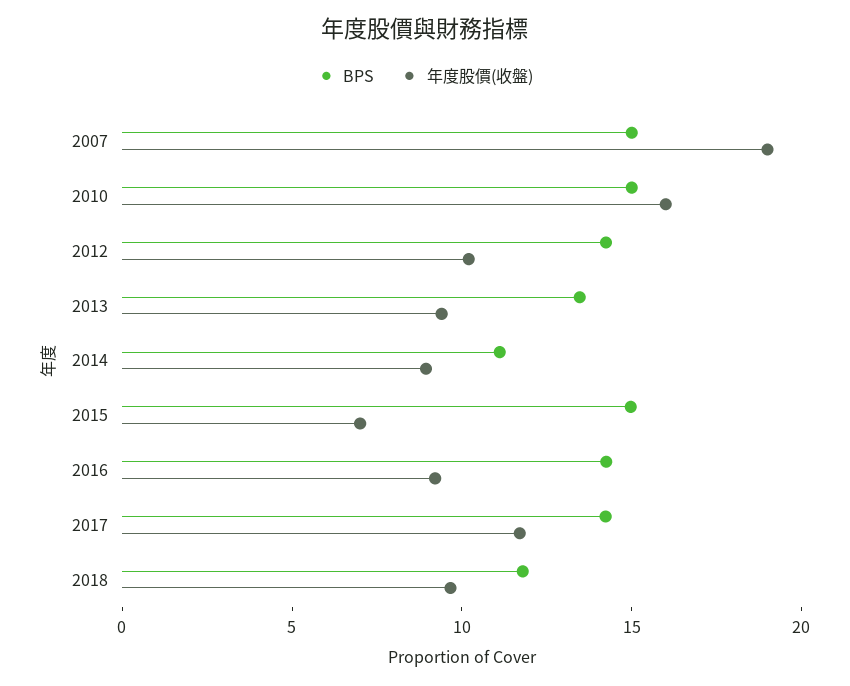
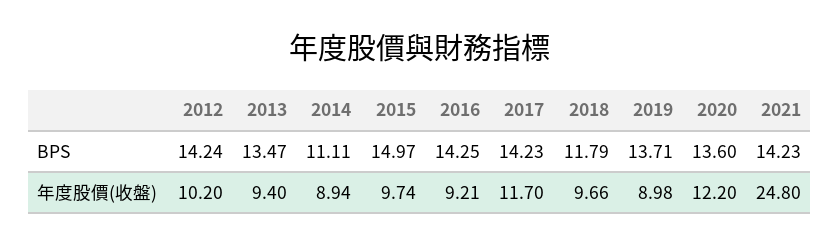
BPS, 2007: 15 -> none
年度股價(收盤), 2007: 19 -> none
BPS, 2010: 15 -> none
年度股價(收盤), 2010: 16 -> none
年度股價(收盤), 2015: 7 -> 9.74
BPS, 2019: none -> 13.71
BPS, 2020: none -> 13.6
BPS, 2021: none -> 14.23
年度股價(收盤), 2019: none -> 8.98
年度股價(收盤), 2020: none -> 12.2
年度股價(收盤), 2021: none -> 24.8

